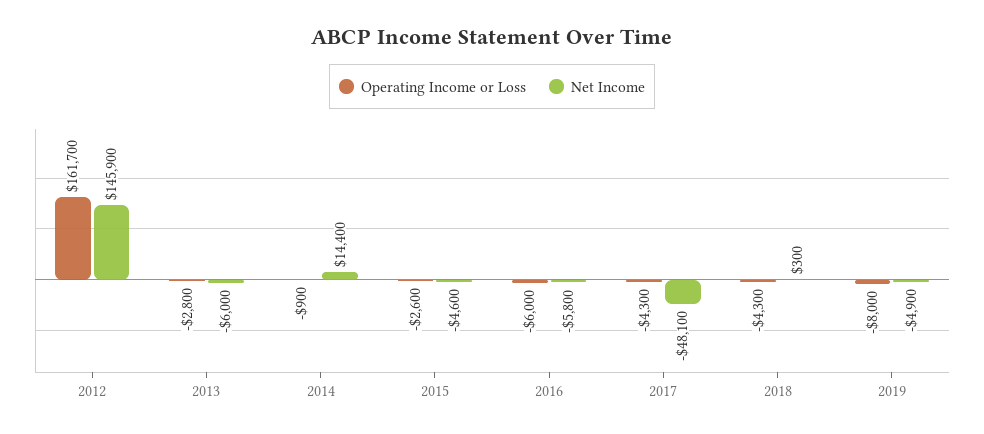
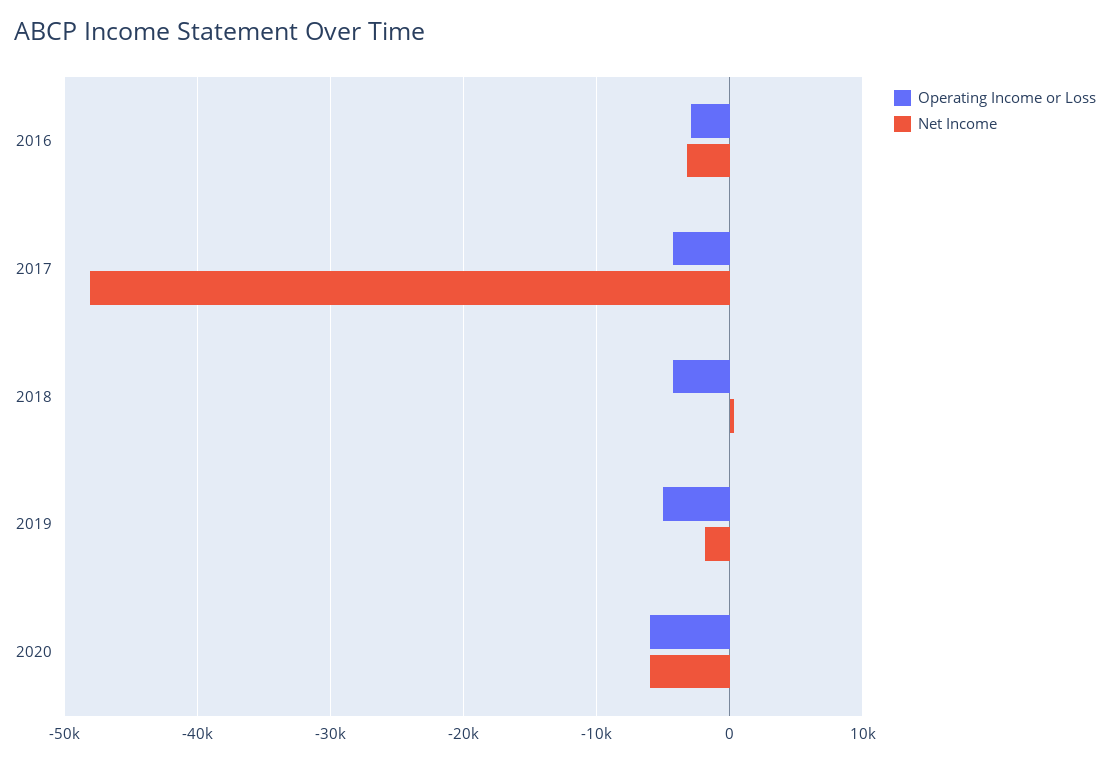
Operating Income or Loss, 2012: 161700 -> none
Net Income, 2012: 145900 -> none
Operating Income or Loss, 2013: -2800 -> none
Net Income, 2013: -6000 -> none
Operating Income or Loss, 2014: -900 -> none
Net Income, 2014: 14400 -> none
Operating Income or Loss, 2015: -2600 -> none
Net Income, 2015: -4600 -> none
Operating Income or Loss, 2016: -6000 -> -3000
Net Income, 2016: -5800 -> -3000
Operating Income or Loss, 2019: -8000 -> -5000
Net Income, 2019: -4900 -> -2000
Operating Income or Loss, 2020: none -> -6000
Net Income, 2020: none -> -6000

